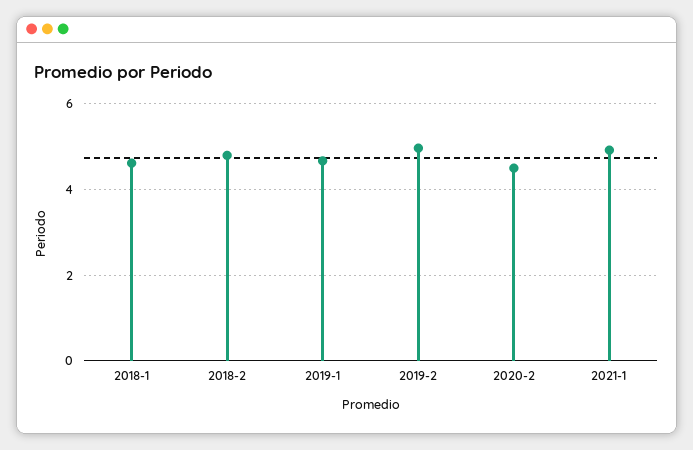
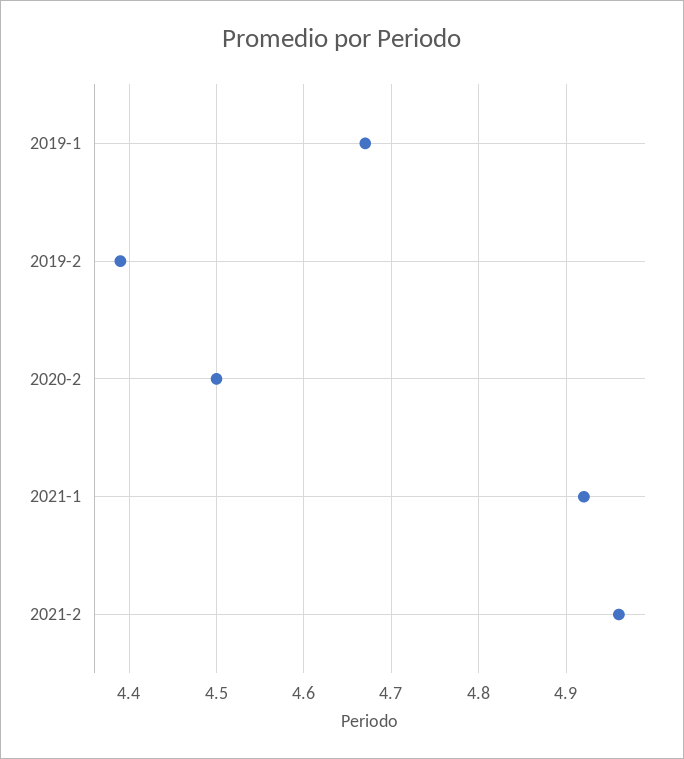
2018-1: 4.6 -> none
2018-2: 4.8 -> none
2019-2: 5 -> 4.39
2021-2: none -> 4.96

